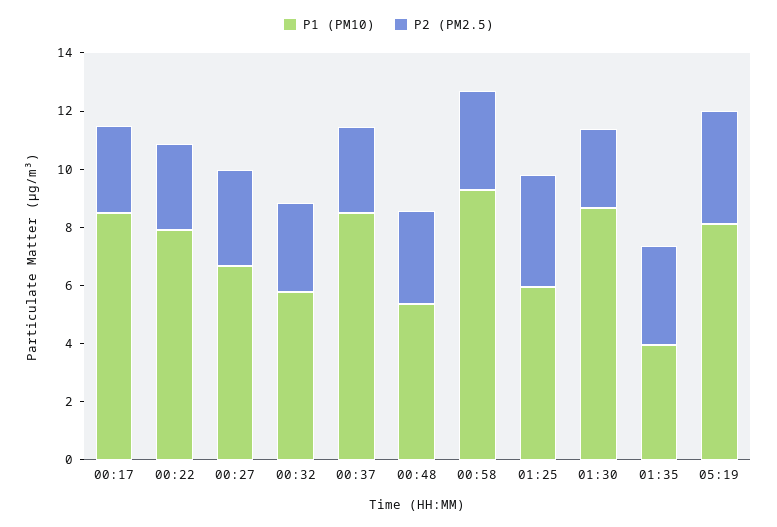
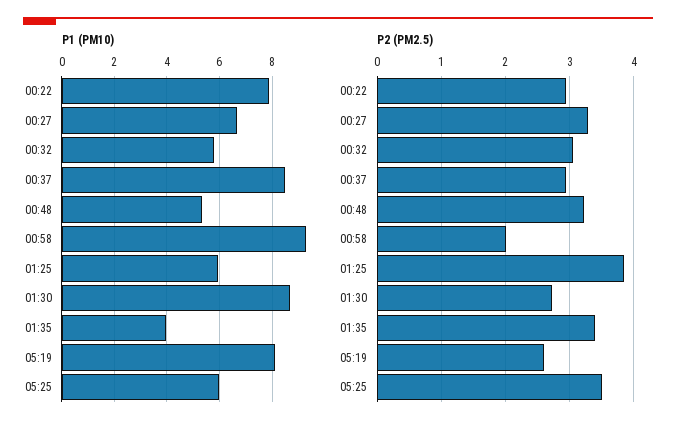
P1 (PM10), 00:17: 8.5 -> none
P2 (PM2.5), 00:17: 3 -> none
P2 (PM2.5), 00:58: 3.5 -> 2
P2 (PM2.5), 05:19: 4 -> 2.6
P1 (PM10), 05:25: none -> 6
P2 (PM2.5), 05:25: none -> 3.5

